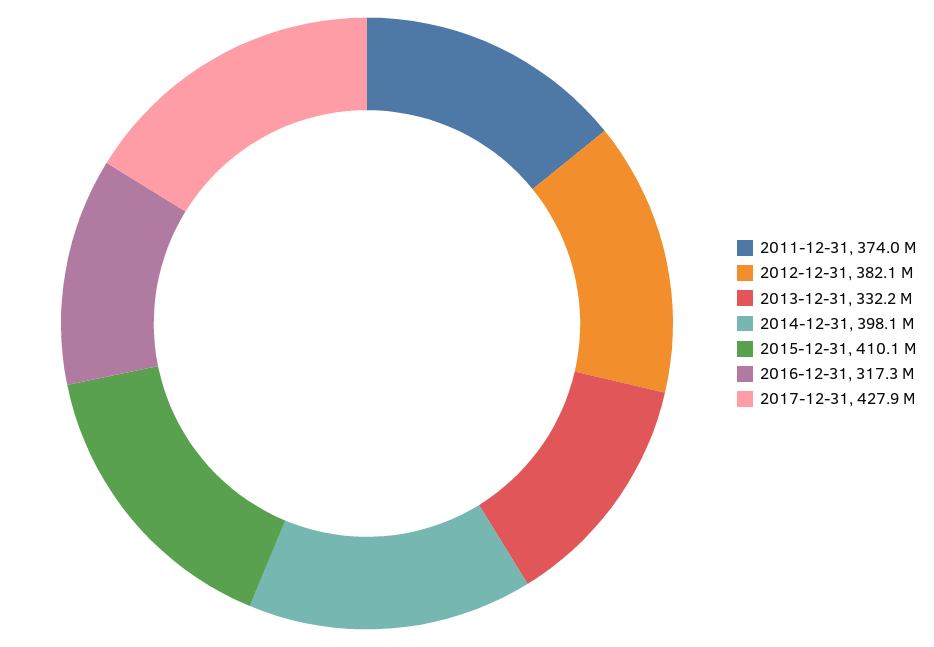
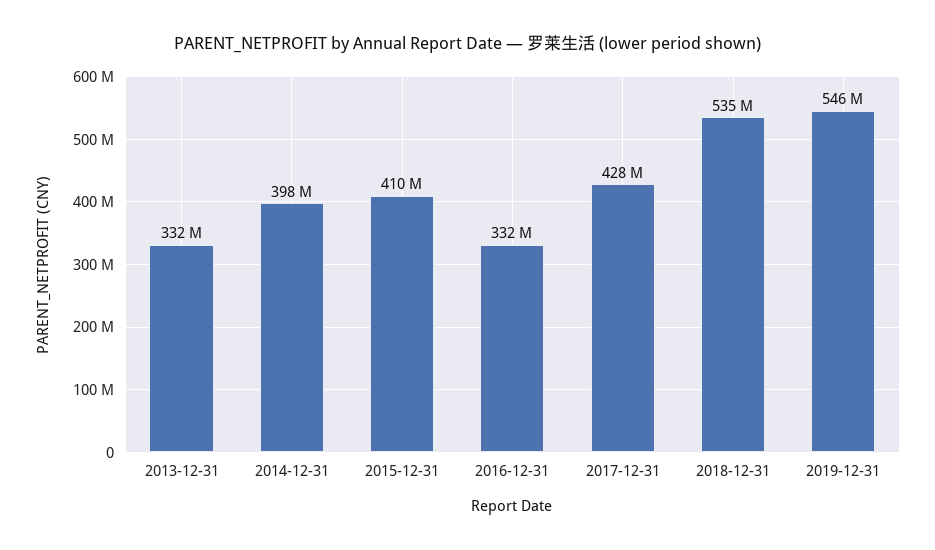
2011-12-31: 374000000 -> none
2012-12-31: 382100000 -> none
2016-12-31: 317300000 -> 332000000
2018-12-31: none -> 535000000
2019-12-31: none -> 546000000

